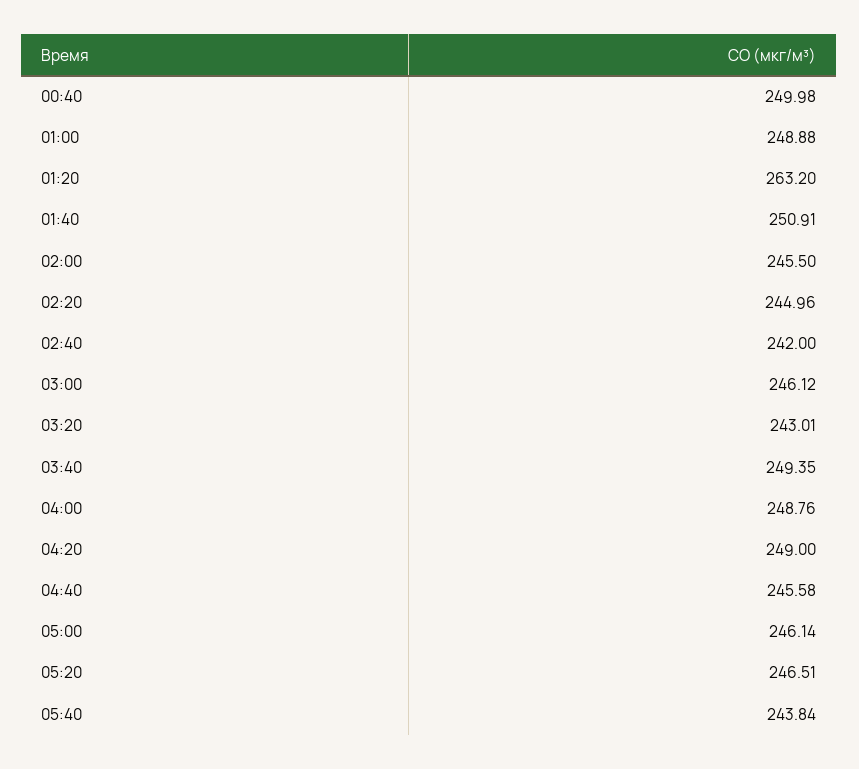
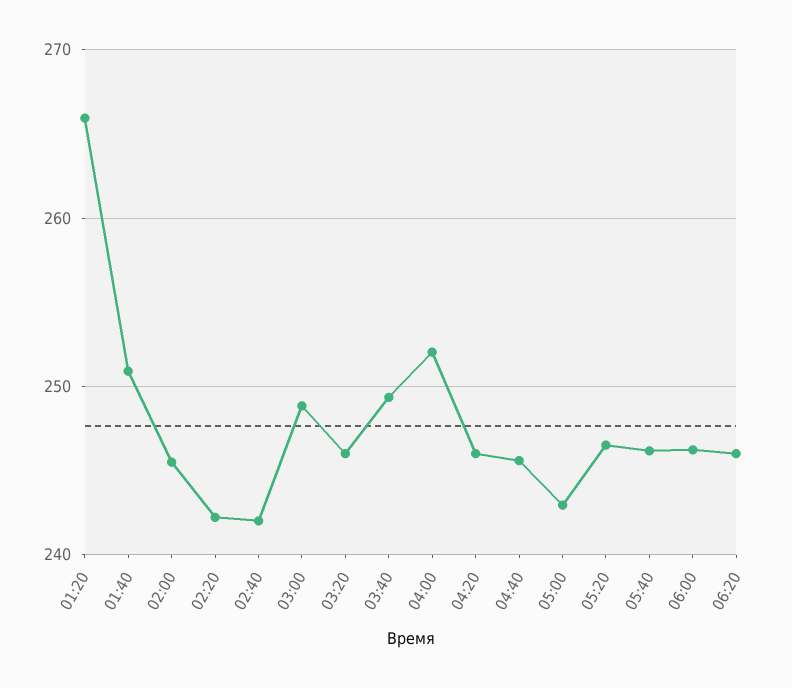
00:40: 249.98 -> none
01:00: 248.88 -> none
01:20: 263.2 -> 266
02:20: 244.96 -> 242
03:00: 246.12 -> 249
03:20: 243.01 -> 246
04:00: 248.76 -> 252
04:20: 249 -> 246
05:00: 246.14 -> 243
05:40: 243.84 -> 246
06:00: none -> 246
06:20: none -> 246

